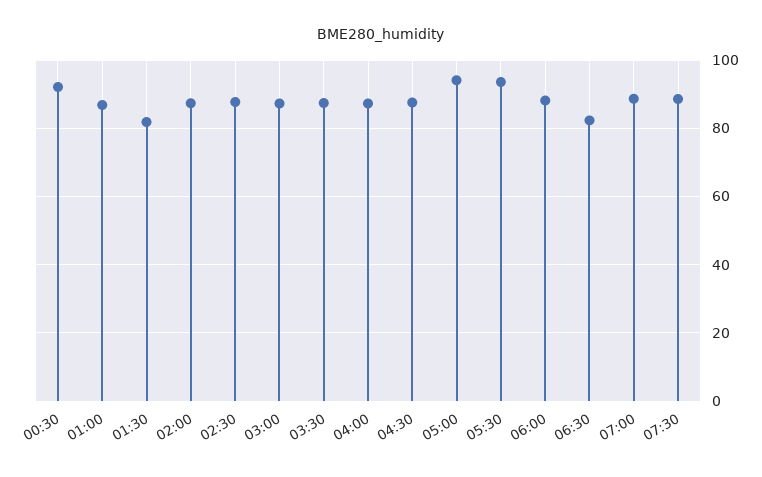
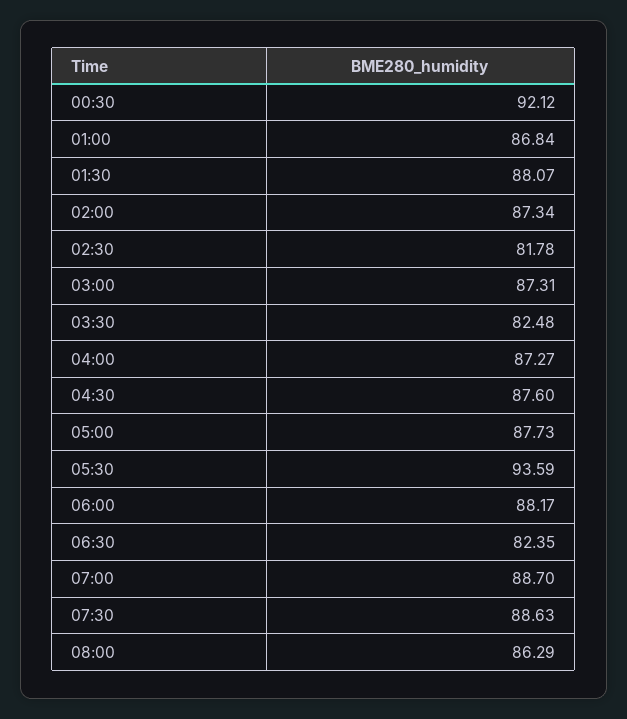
01:30: 82 -> 88.07
02:30: 88 -> 81.78
03:30: 88 -> 82.48
05:00: 94 -> 87.73
08:00: none -> 86.29

